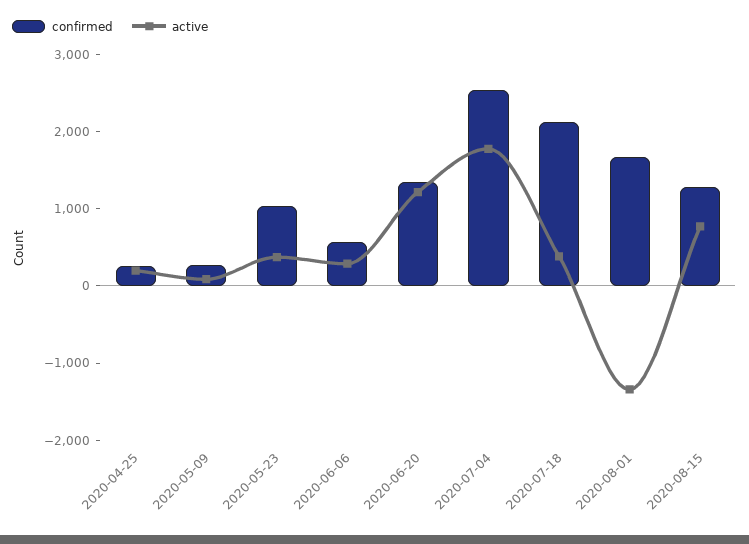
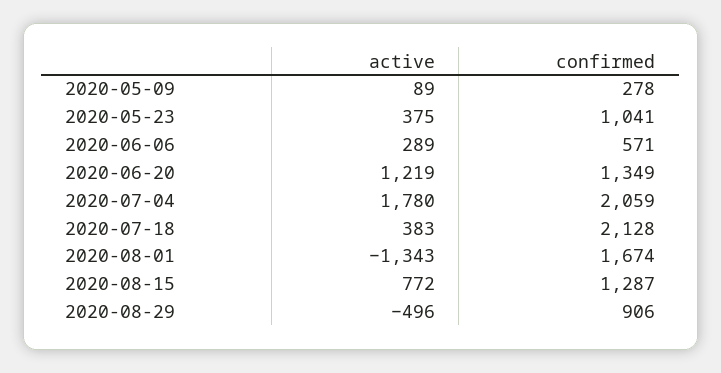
confirmed, 2020-04-25: 200 -> none
active, 2020-04-25: 200 -> none
confirmed, 2020-07-04: 2600 -> 2059
active, 2020-08-29: none -> -496
confirmed, 2020-08-29: none -> 906

